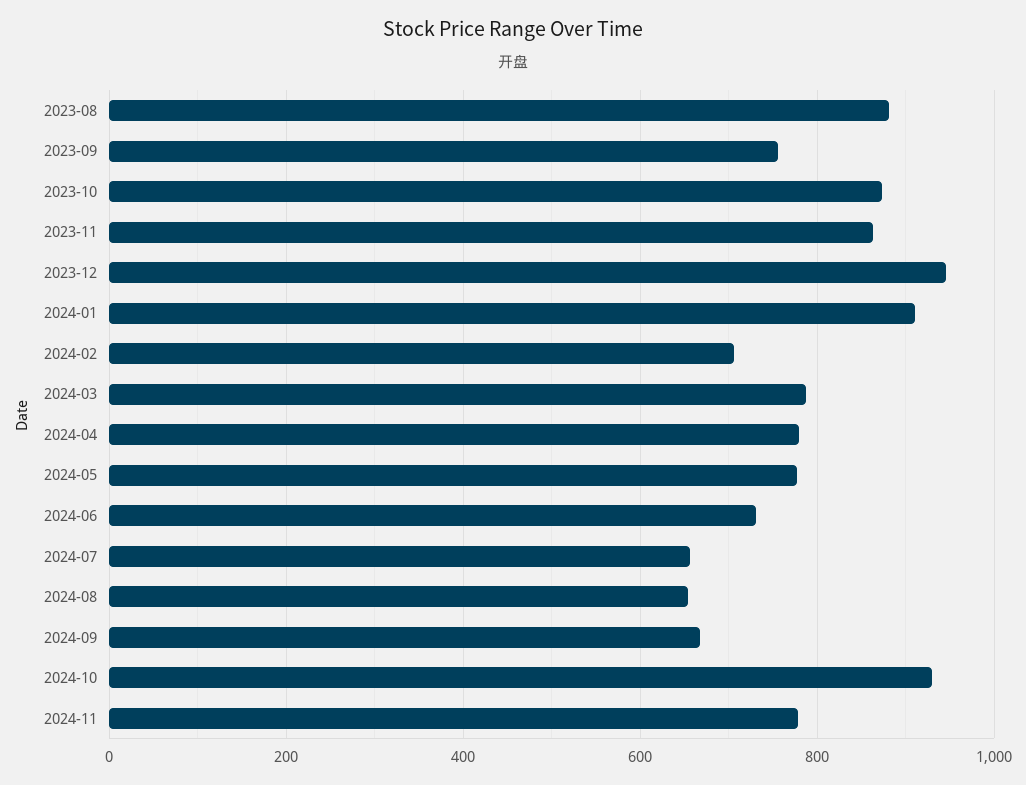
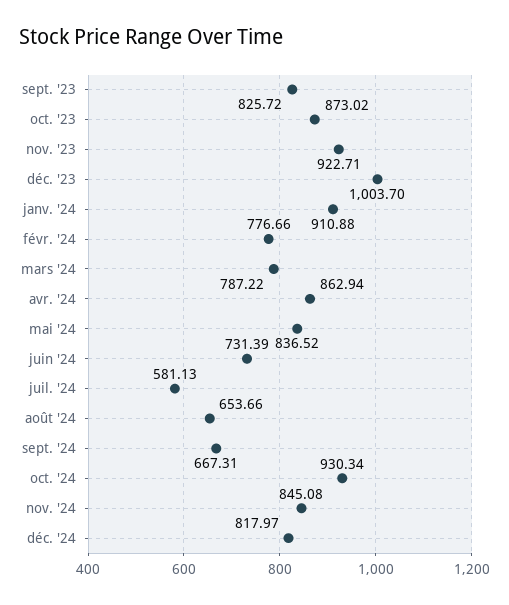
2023-08: 880 -> none
2023-09: 760 -> 825.72
2023-11: 860 -> 922.71
2023-12: 940 -> 1003.7
2024-02: 700 -> 776.66
2024-04: 780 -> 862.94
2024-05: 780 -> 836.52
2024-07: 660 -> 581.13
2024-11: 780 -> 845.08
déc. '24: none -> 817.97

